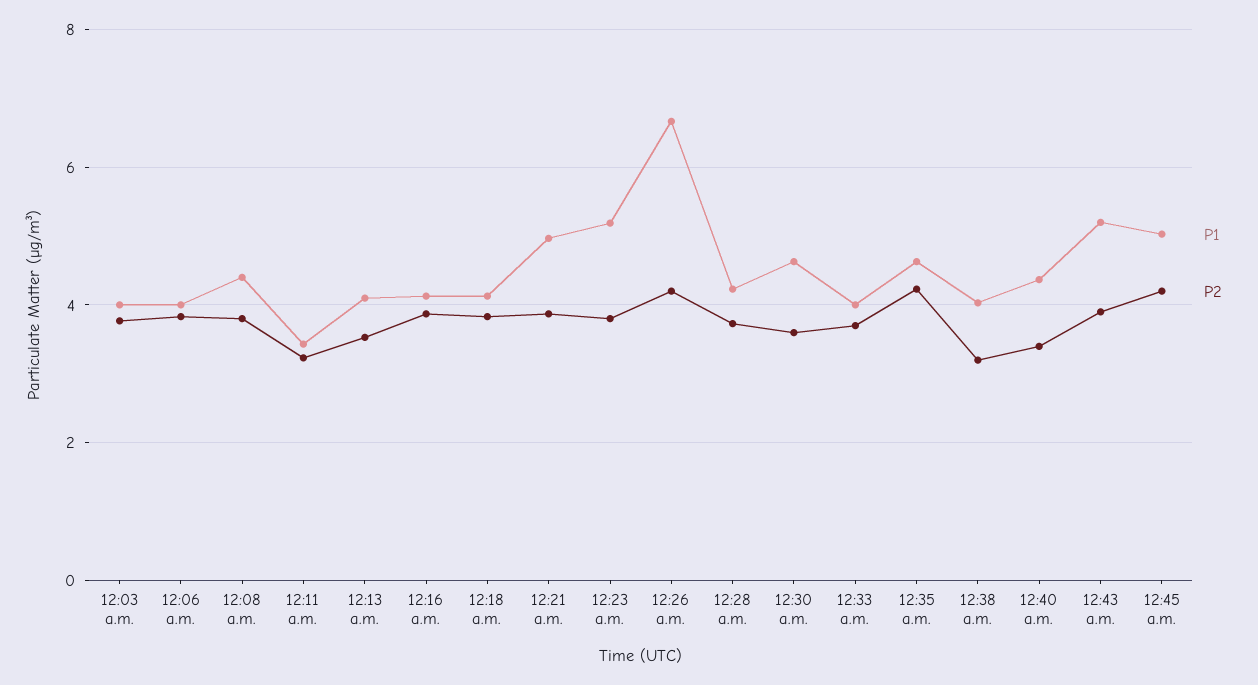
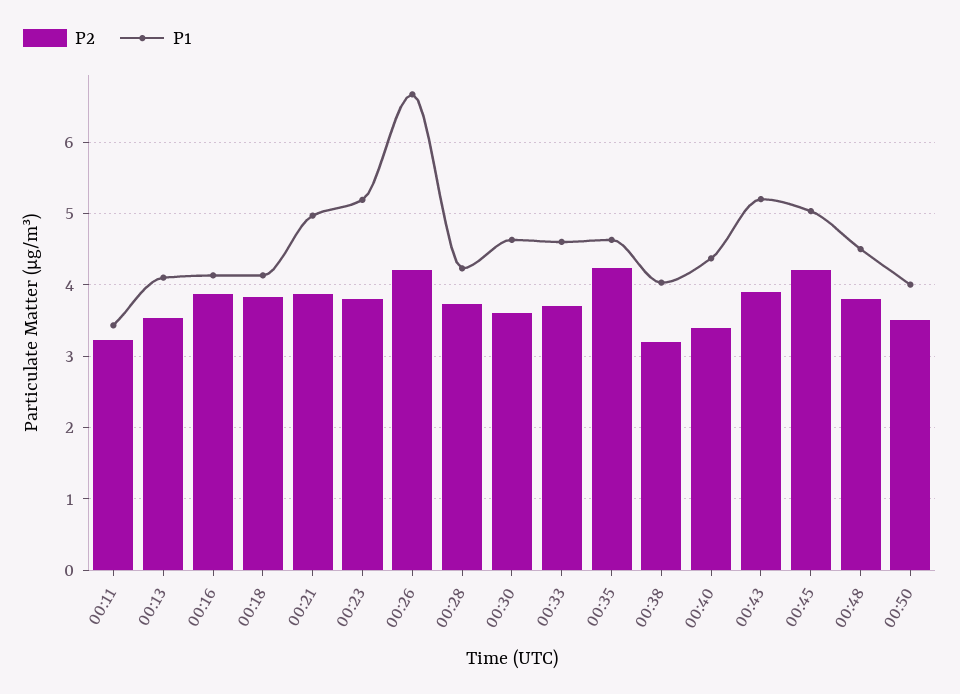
P1, 12:03 a.m.: 4 -> none
P2, 12:03 a.m.: 3.8 -> none
P1, 12:06 a.m.: 4 -> none
P2, 12:06 a.m.: 3.8 -> none
P1, 12:08 a.m.: 4.4 -> none
P2, 12:08 a.m.: 3.8 -> none
P1, 12:33 a.m.: 4 -> 4.6
P2, 00:48: none -> 3.8
P1, 00:48: none -> 4.5
P2, 00:50: none -> 3.5
P1, 00:50: none -> 4

